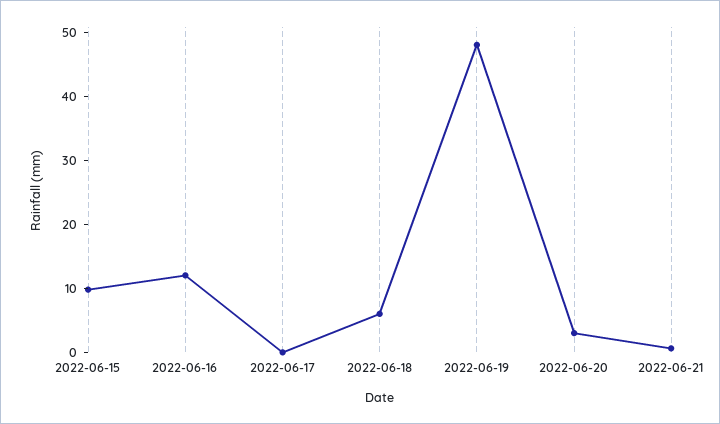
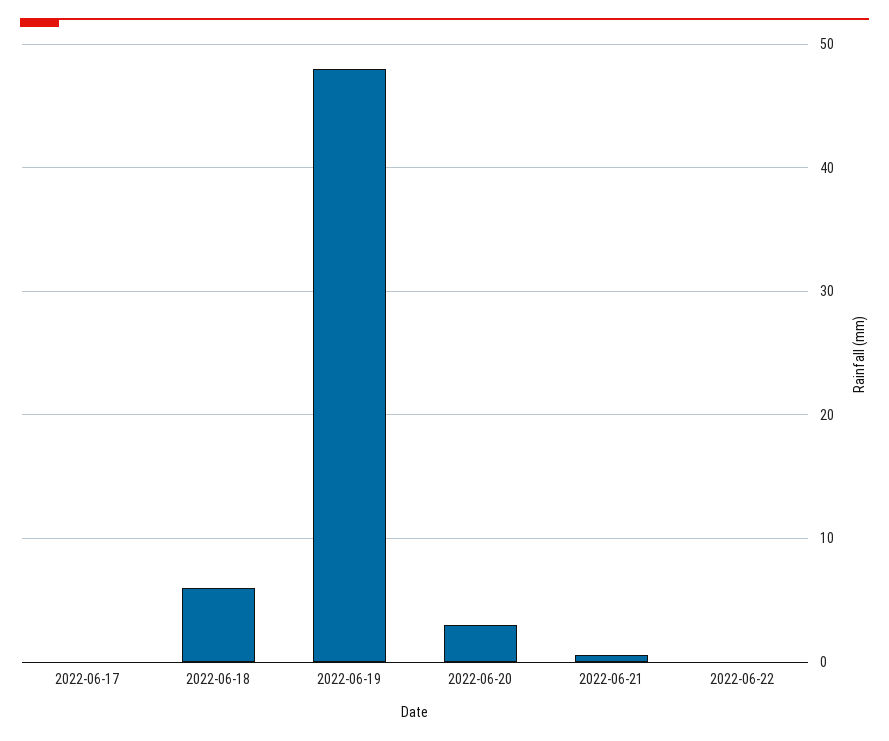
2022-06-15: 10 -> none
2022-06-16: 12 -> none
2022-06-22: none -> 0

